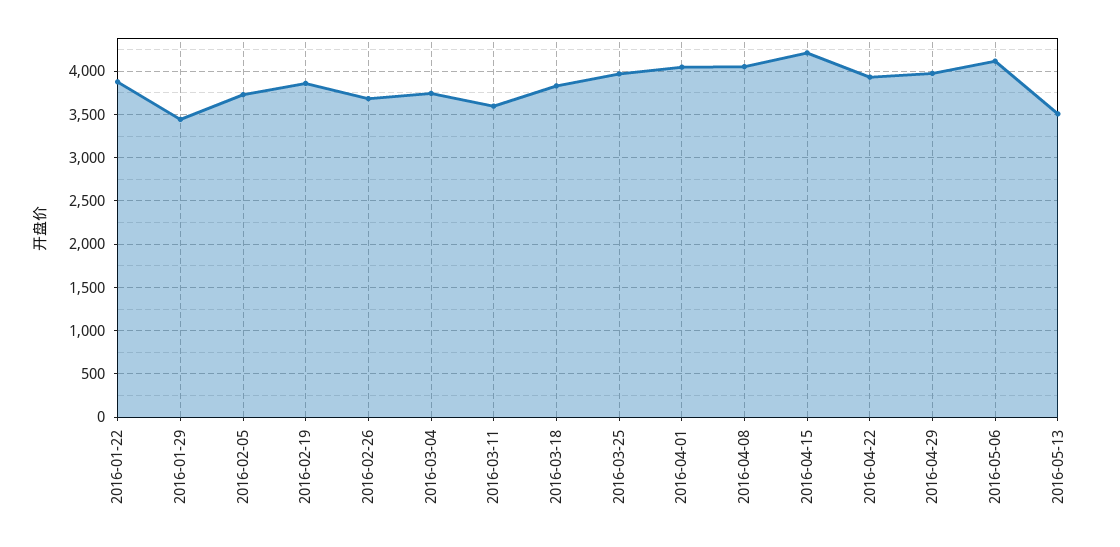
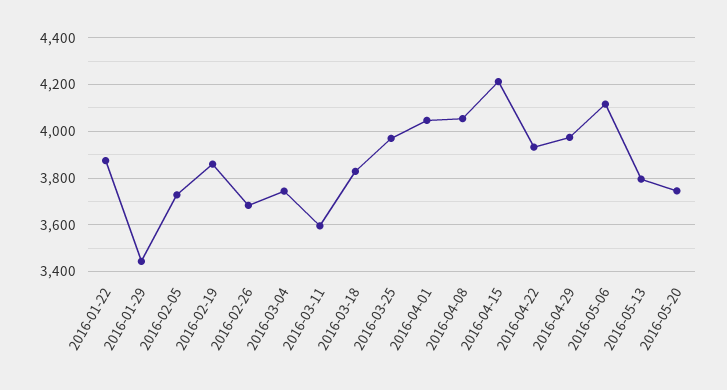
2016-05-13: 3500 -> 3800
2016-05-20: none -> 3750

